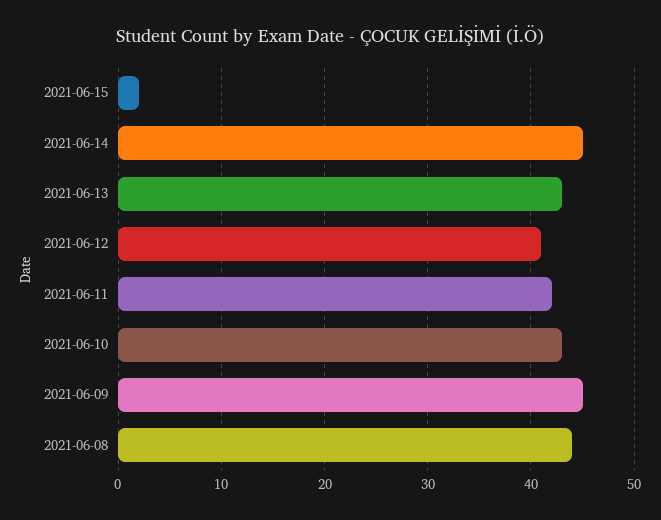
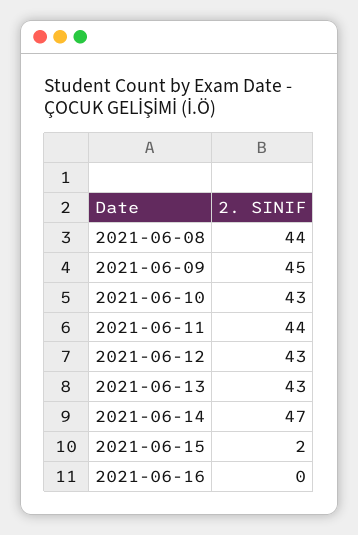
2021-06-14: 45 -> 47
2021-06-12: 41 -> 43
2021-06-11: 42 -> 44
2021-06-16: none -> 0

